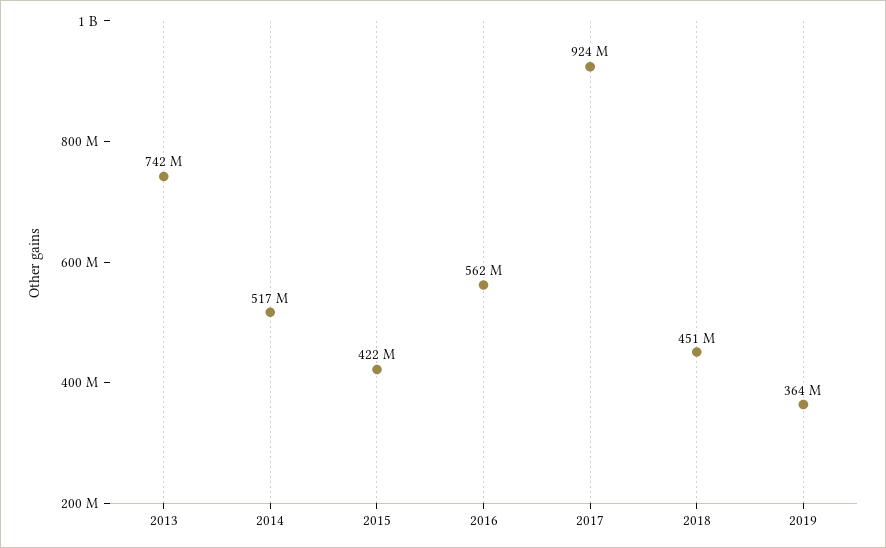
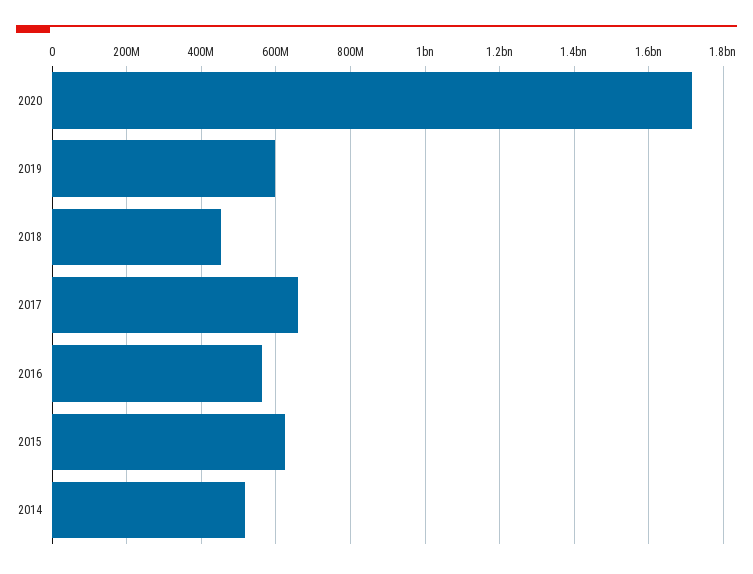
2013: 742000000 -> none
2015: 422000000 -> 620000000
2017: 924000000 -> 660000000
2019: 364000000 -> 600000000
2020: none -> 1720000000

